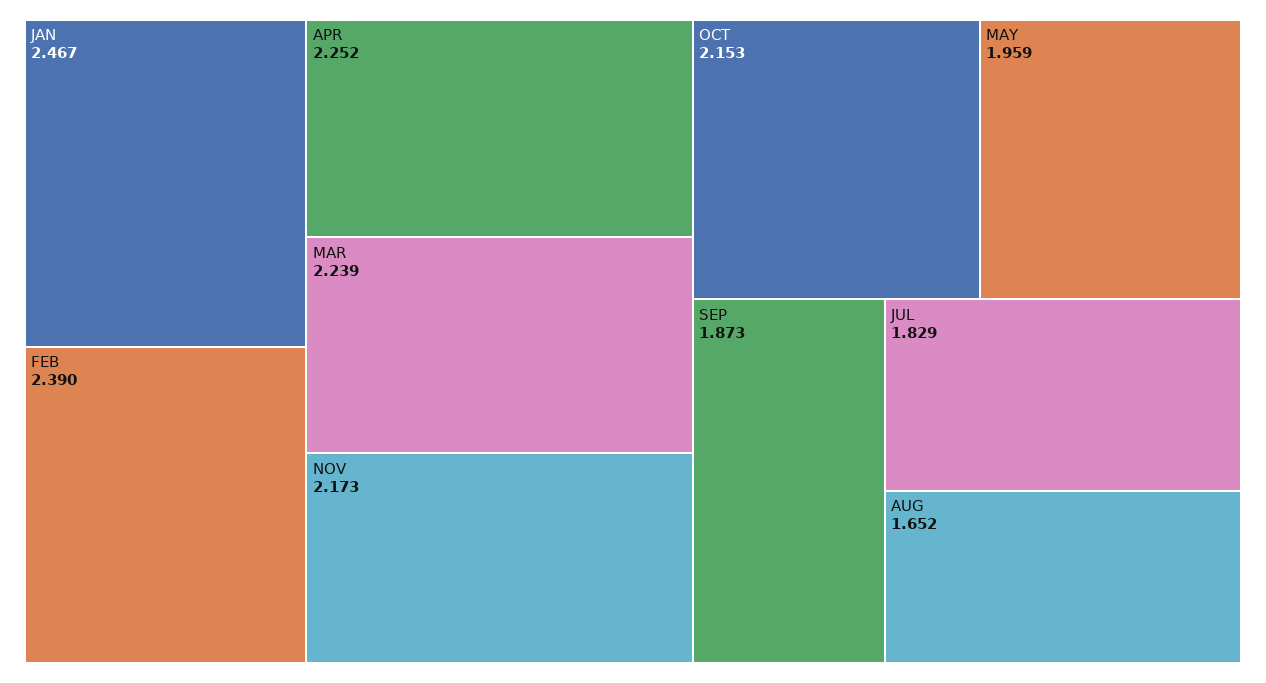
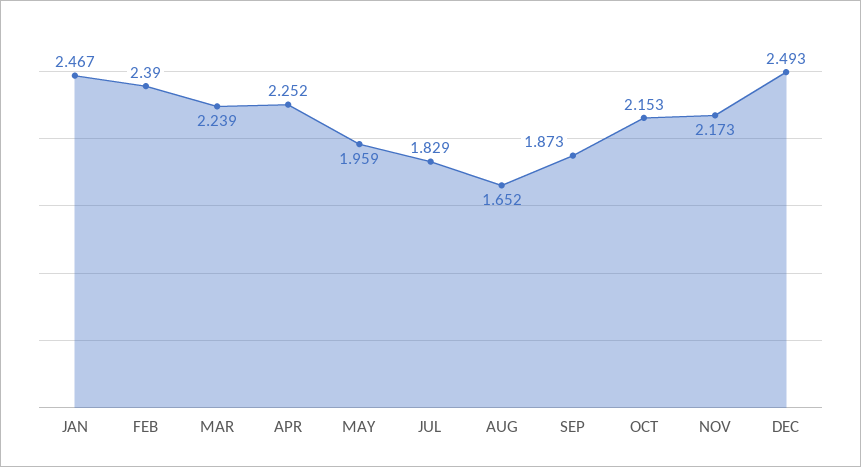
DEC: none -> 2.493

